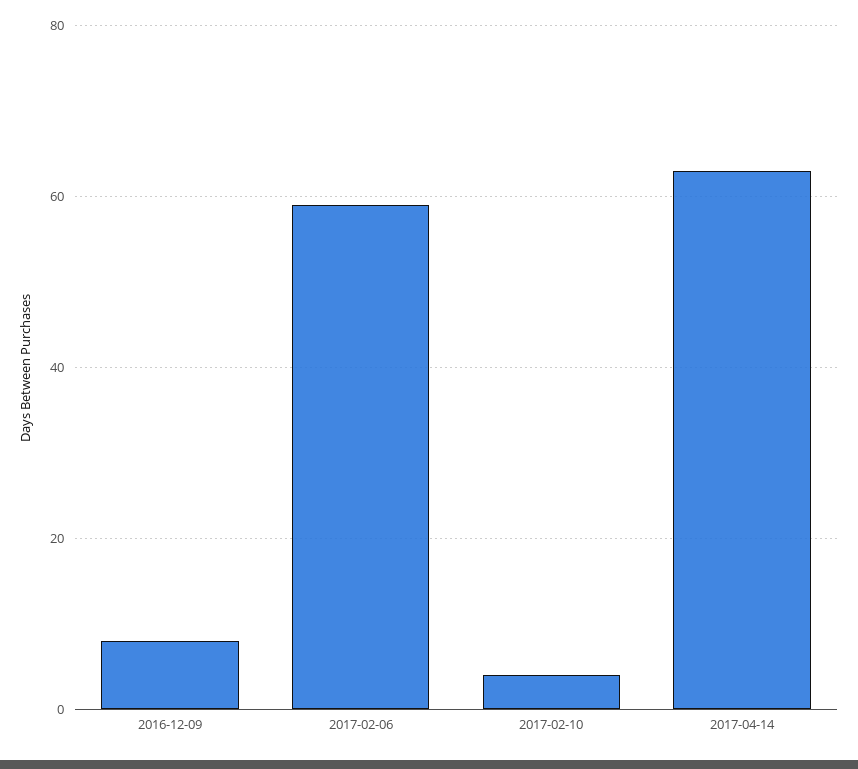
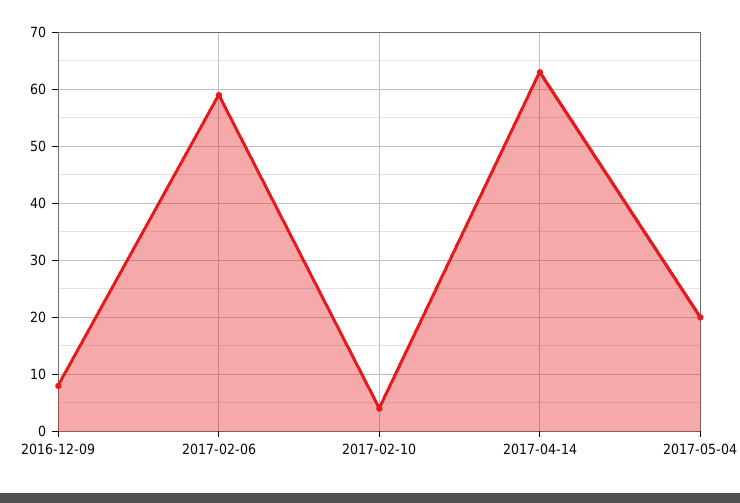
2017-05-04: none -> 20

